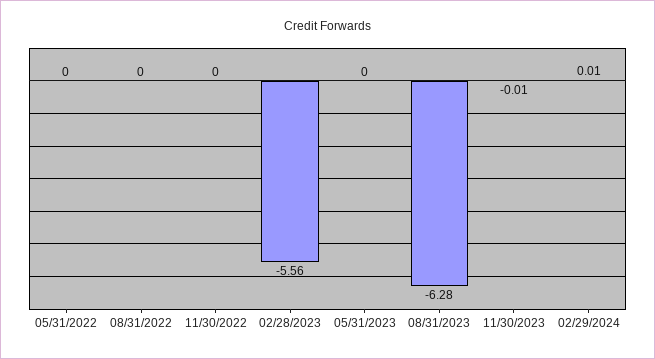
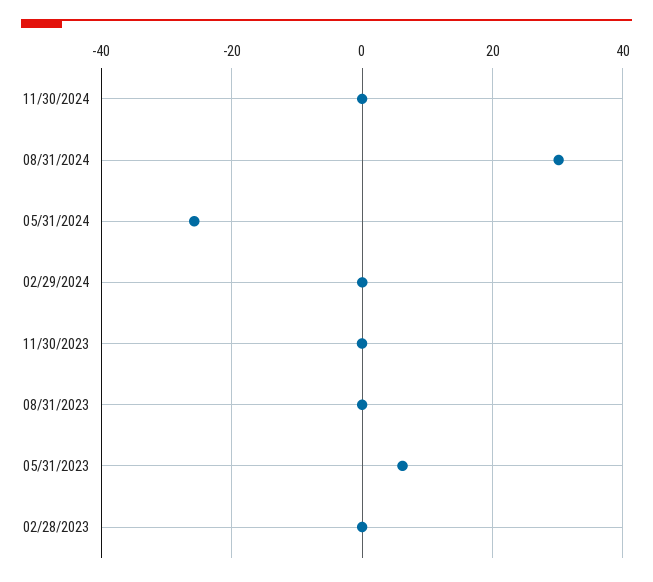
05/31/2022: 0 -> none
08/31/2022: 0 -> none
11/30/2022: 0 -> none
02/28/2023: -5.56 -> 0
05/31/2023: 0 -> 6
08/31/2023: -6.28 -> 0
11/30/2024: none -> 0
08/31/2024: none -> 30
05/31/2024: none -> -26

